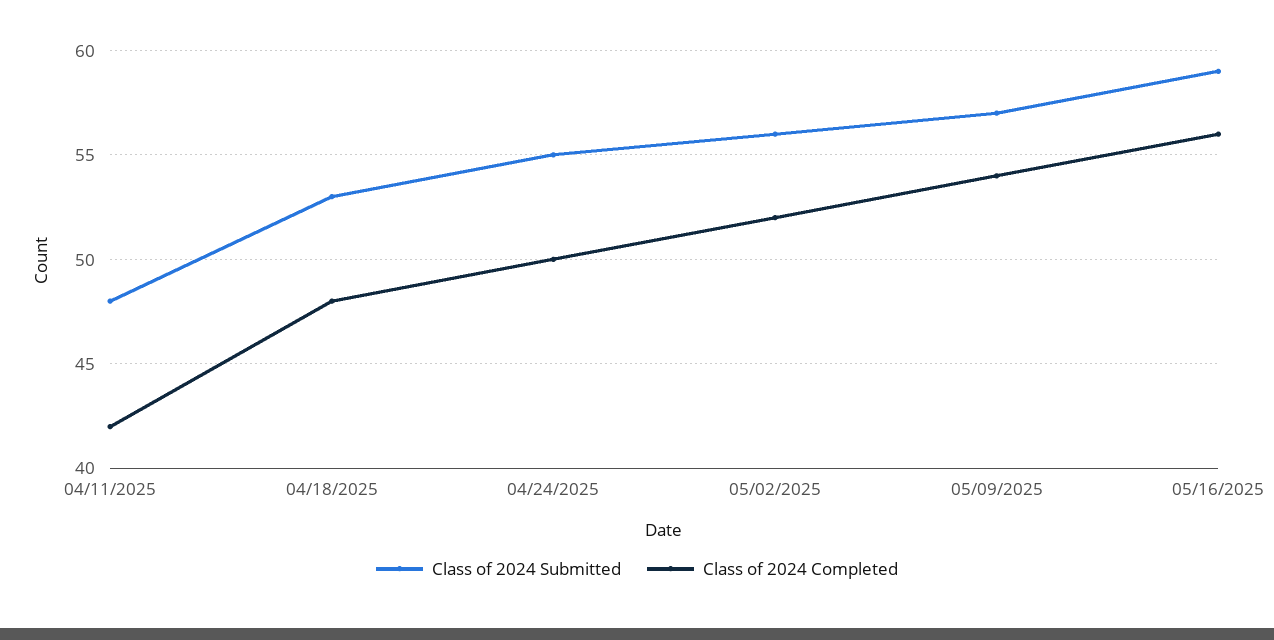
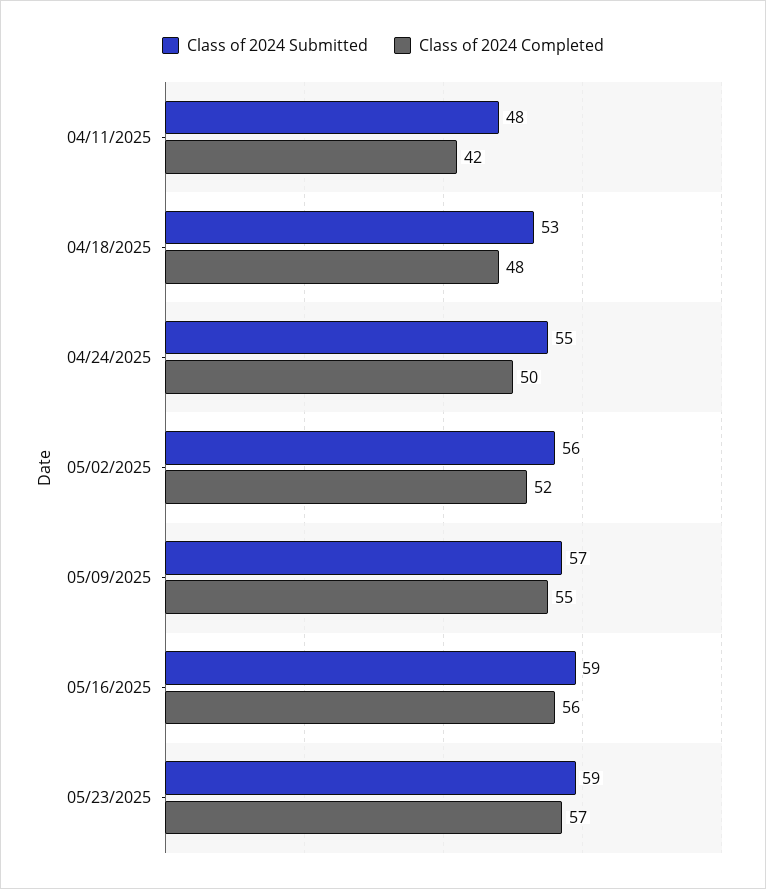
Class of 2024 Completed, 05/09/2025: 54 -> 55
Class of 2024 Submitted, 05/23/2025: none -> 59
Class of 2024 Completed, 05/23/2025: none -> 57

